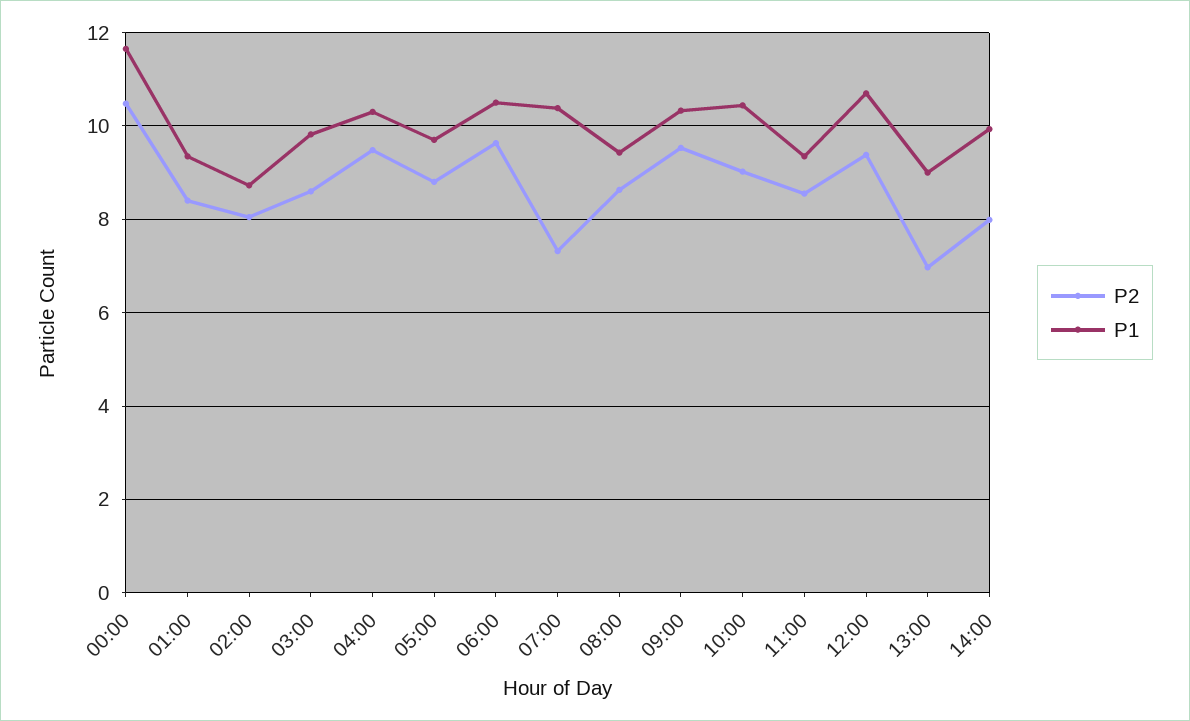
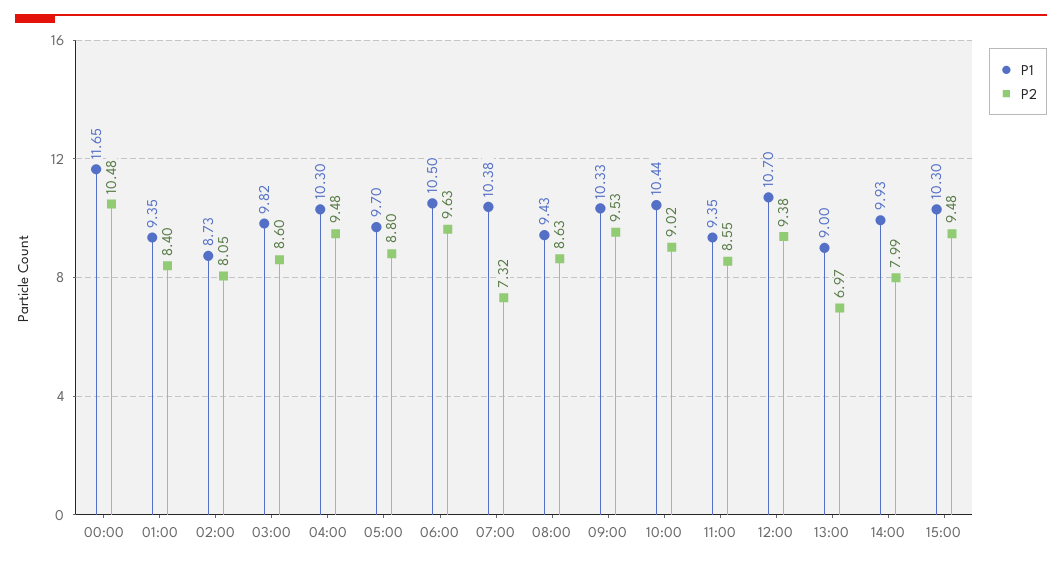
P1, 15:00: none -> 10.3
P2, 15:00: none -> 9.48

